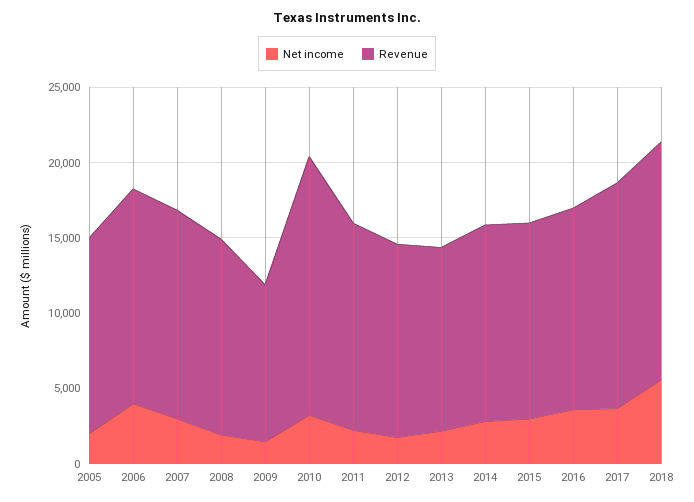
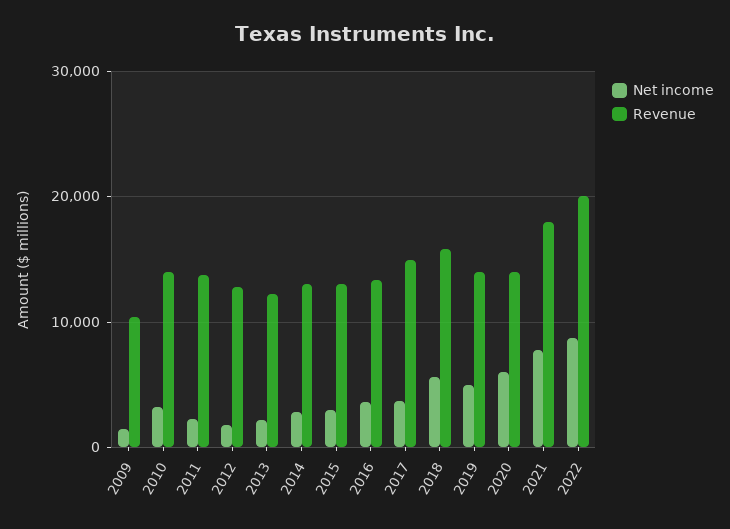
Net income, 2005: 2000 -> none
Revenue, 2005: 13000 -> none
Net income, 2006: 4000 -> none
Revenue, 2006: 14000 -> none
Net income, 2007: 3000 -> none
Revenue, 2007: 14000 -> none
Net income, 2008: 2000 -> none
Revenue, 2008: 13000 -> none
Revenue, 2010: 17000 -> 14000
Net income, 2019: none -> 5000
Revenue, 2019: none -> 14000
Net income, 2020: none -> 6000
Revenue, 2020: none -> 14000
Net income, 2021: none -> 8000
Revenue, 2021: none -> 18000
Net income, 2022: none -> 9000
Revenue, 2022: none -> 20000

